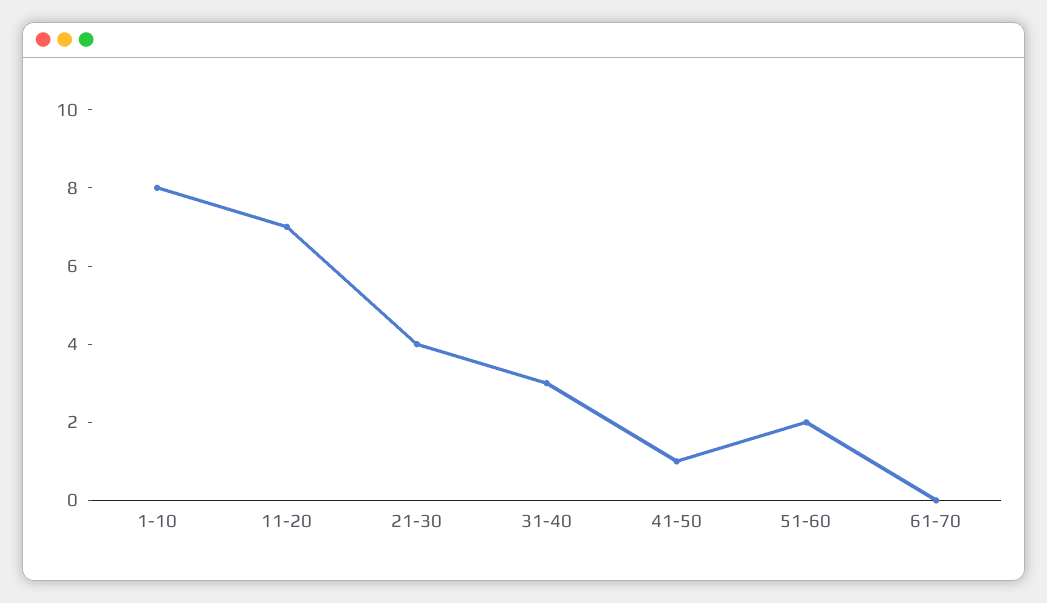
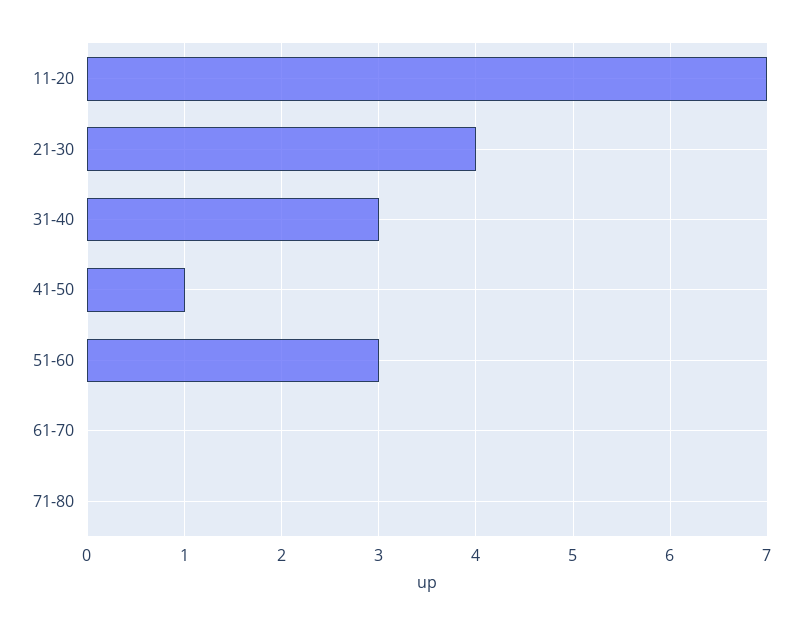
1-10: 8 -> none
51-60: 2 -> 3
71-80: none -> 0

